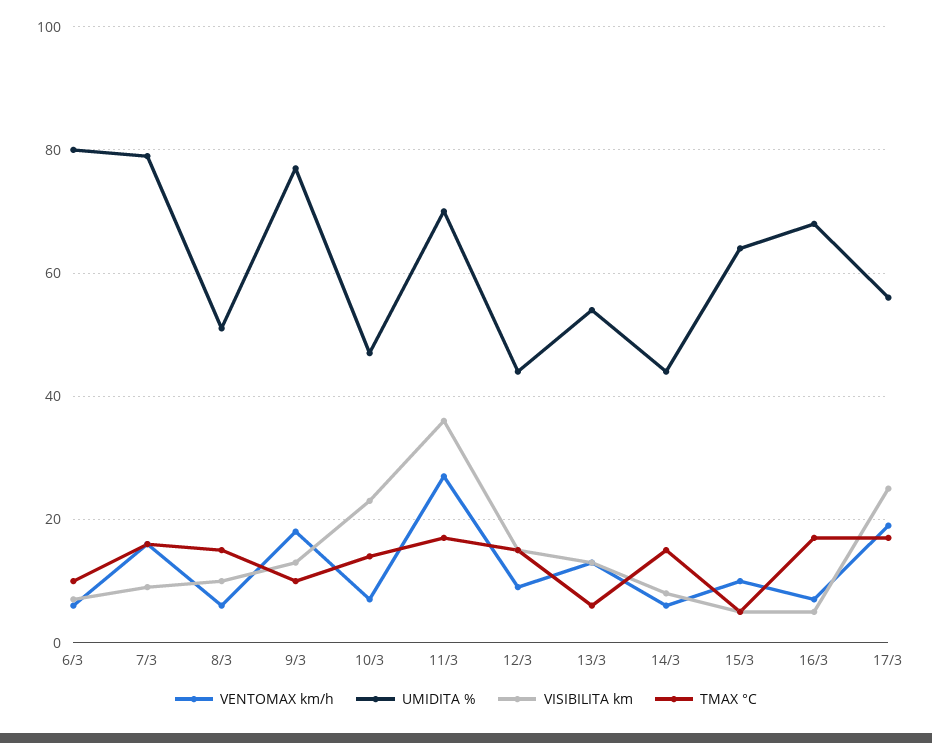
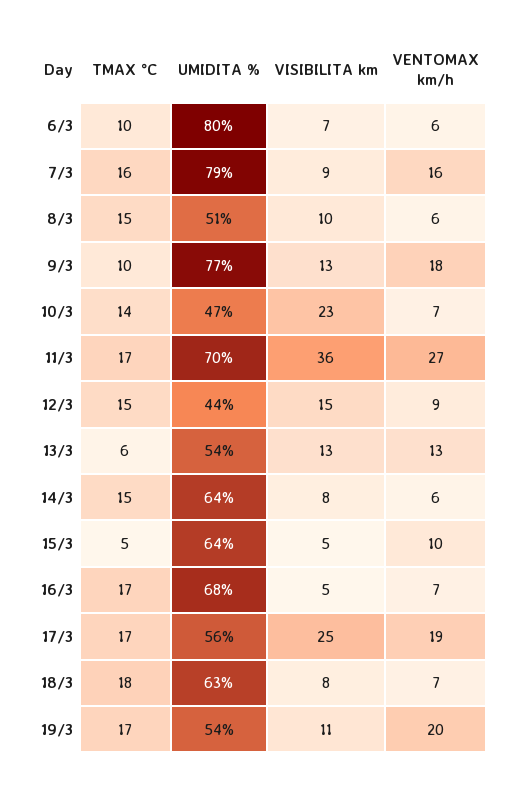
UMIDITA %, 14/3: 45 -> 64
TMAX °C, 18/3: none -> 18
UMIDITA %, 18/3: none -> 63
VISIBILITA km, 18/3: none -> 8
VENTOMAX km/h, 18/3: none -> 7
TMAX °C, 19/3: none -> 17
UMIDITA %, 19/3: none -> 54
VISIBILITA km, 19/3: none -> 11
VENTOMAX km/h, 19/3: none -> 20

